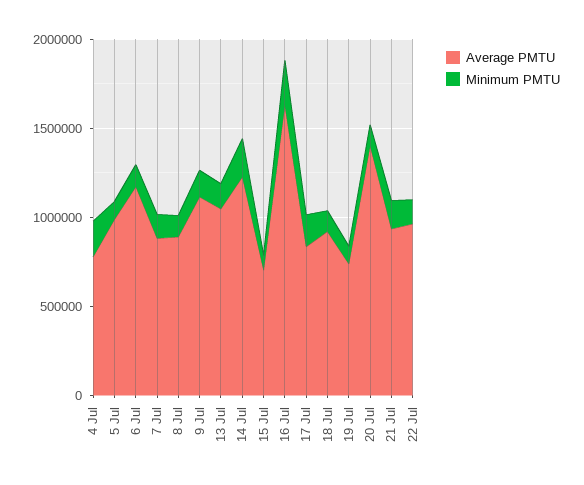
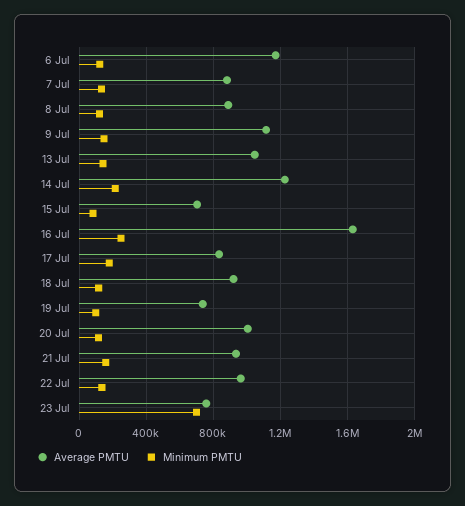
Average PMTU, 4 Jul: 800000 -> none
Minimum PMTU, 4 Jul: 200000 -> none
Average PMTU, 5 Jul: 1000000 -> none
Minimum PMTU, 5 Jul: 100000 -> none
Average PMTU, 20 Jul: 1400000 -> 1000000
Average PMTU, 23 Jul: none -> 750000
Minimum PMTU, 23 Jul: none -> 700000

